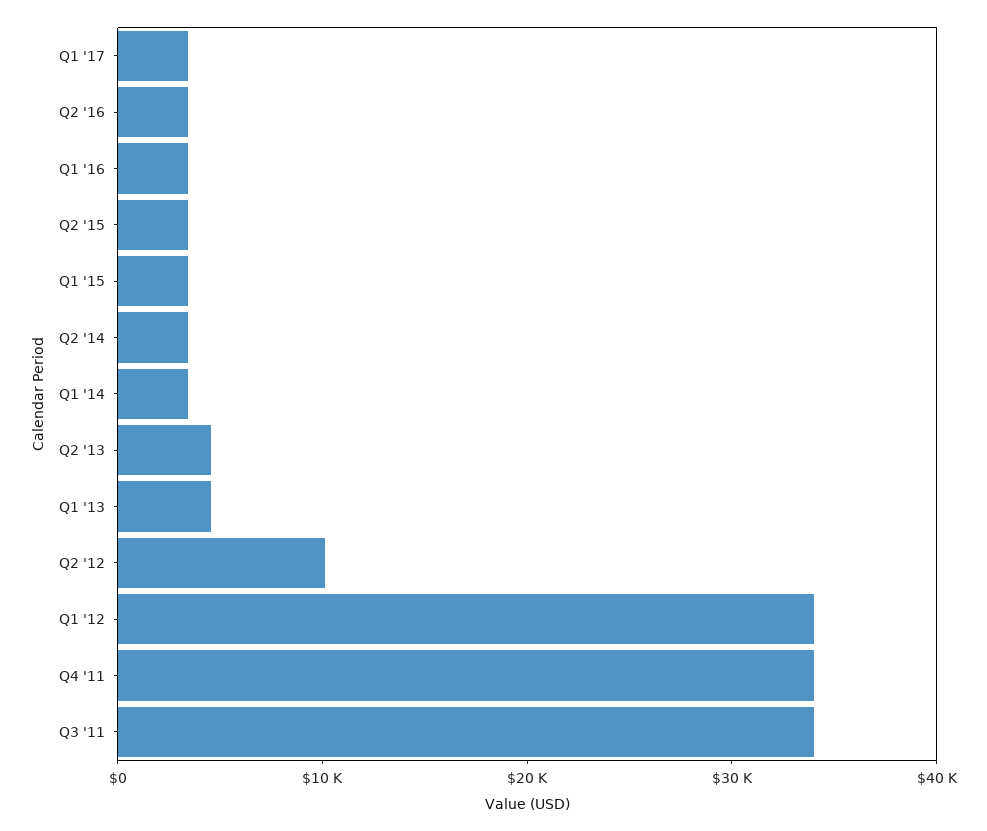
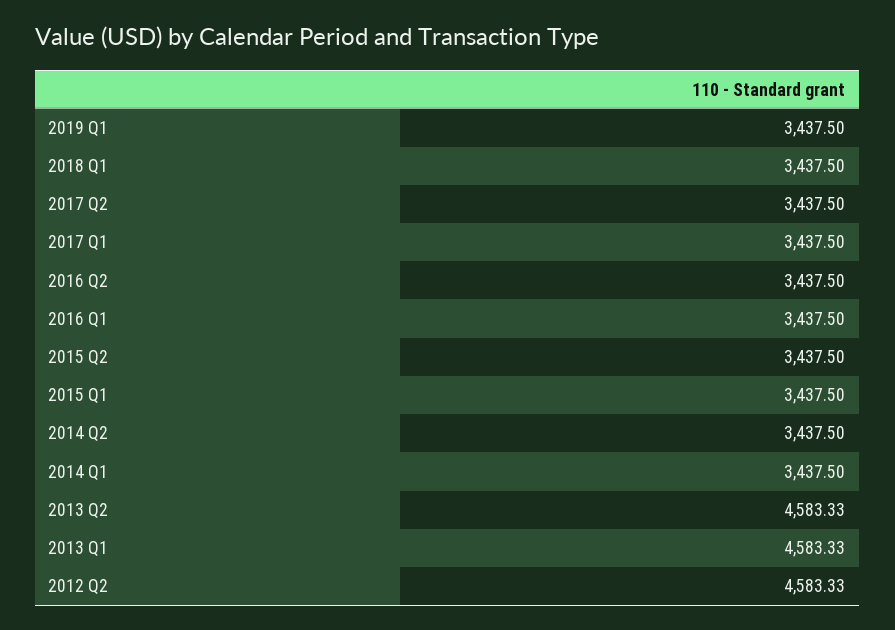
Q2 '12: 10000 -> 4583.33
Q1 '12: 34000 -> none
Q4 '11: 34000 -> none
Q3 '11: 34000 -> none
2019 Q1: none -> 3437.5
2018 Q1: none -> 3437.5
2017 Q2: none -> 3437.5

